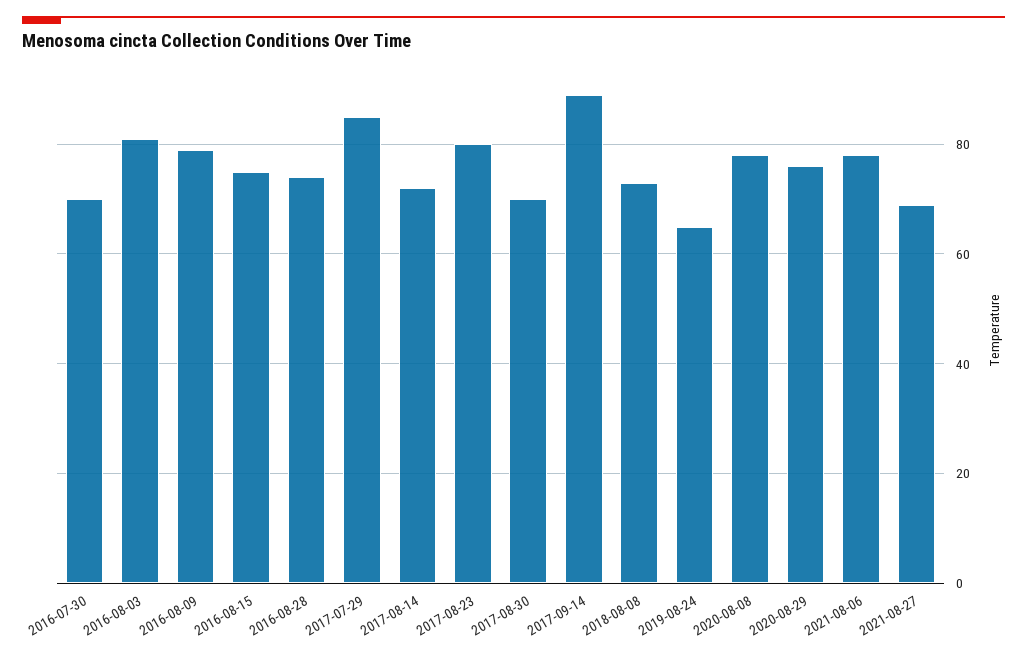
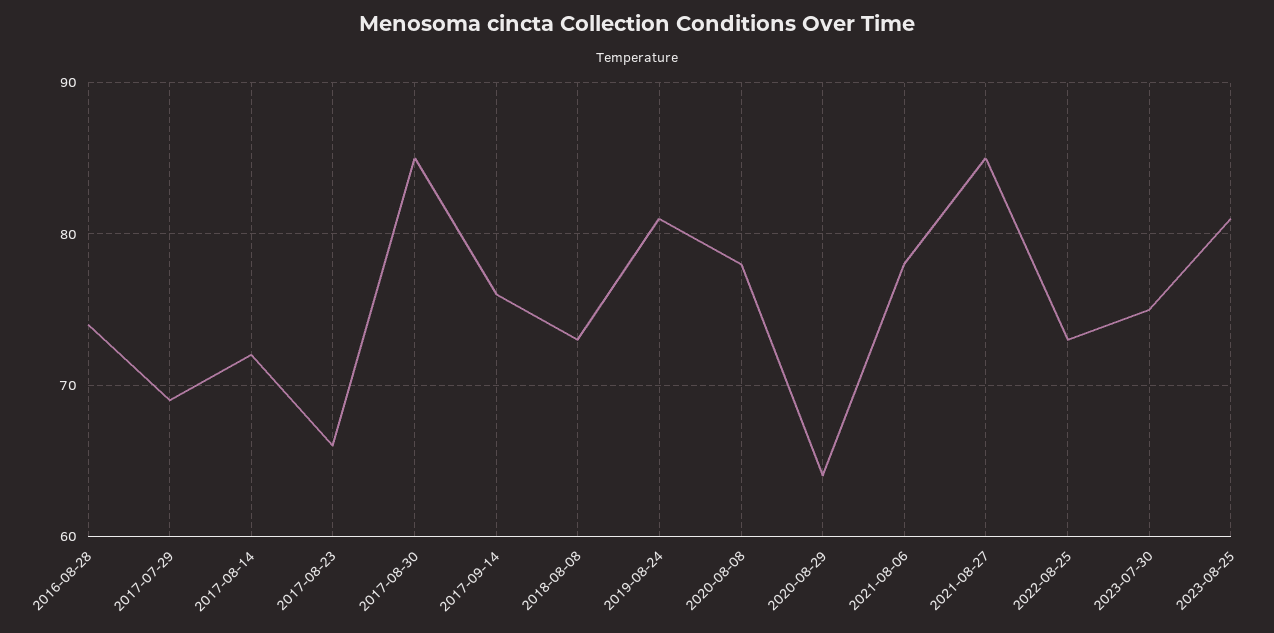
2016-07-30: 70 -> none
2016-08-03: 80 -> none
2016-08-09: 80 -> none
2016-08-15: 75 -> none
2017-07-29: 85 -> 69
2017-08-23: 80 -> 66
2017-08-30: 70 -> 85
2017-09-14: 90 -> 76
2019-08-24: 65 -> 81
2020-08-29: 75 -> 64
2021-08-27: 70 -> 85
2022-08-25: none -> 73
2023-07-30: none -> 75
2023-08-25: none -> 81

